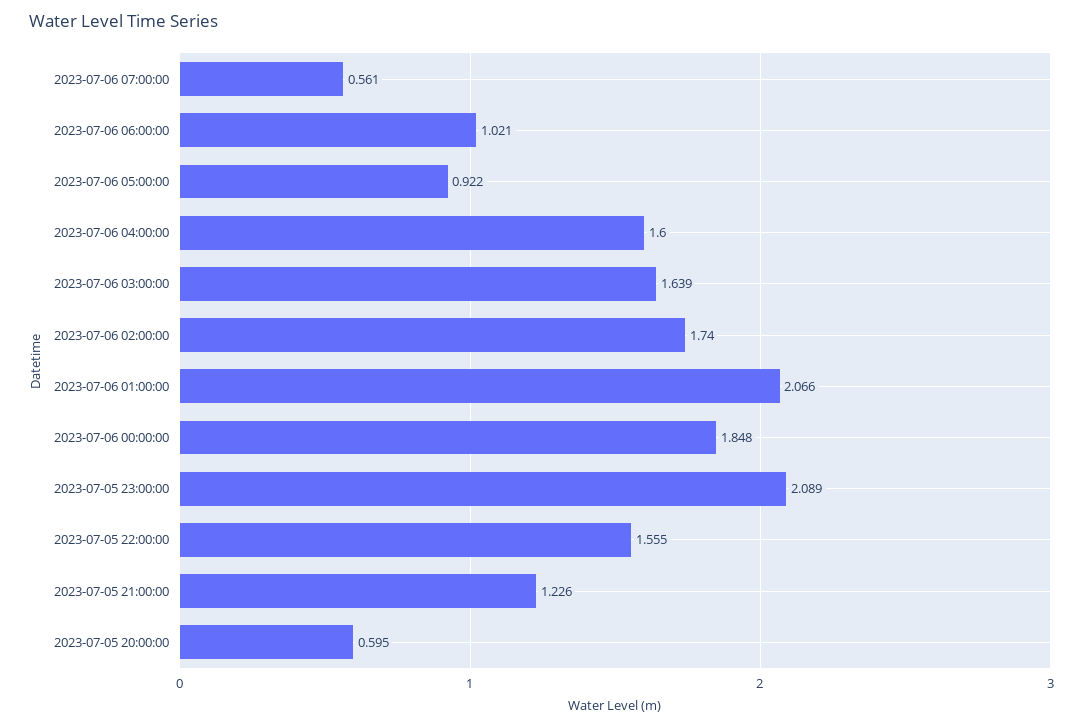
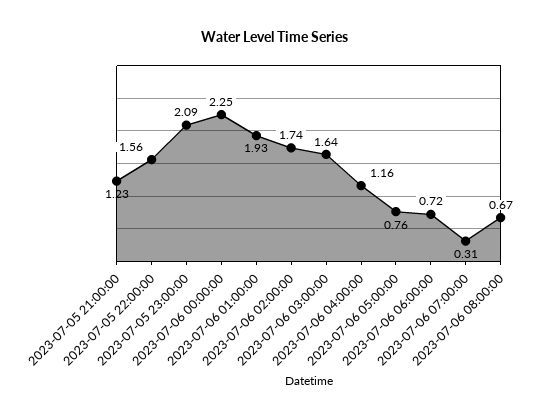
2023-07-06 07:00:00: 0.561 -> 0.31
2023-07-06 06:00:00: 1.021 -> 0.72
2023-07-06 05:00:00: 0.922 -> 0.76
2023-07-06 04:00:00: 1.6 -> 1.16
2023-07-06 01:00:00: 2.066 -> 1.93
2023-07-06 00:00:00: 1.848 -> 2.25
2023-07-05 20:00:00: 0.595 -> none
2023-07-06 08:00:00: none -> 0.67

